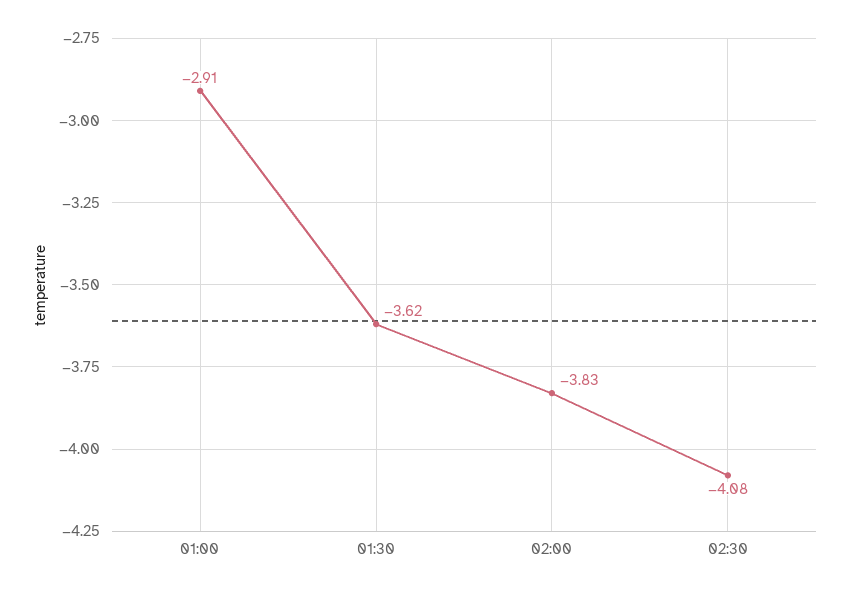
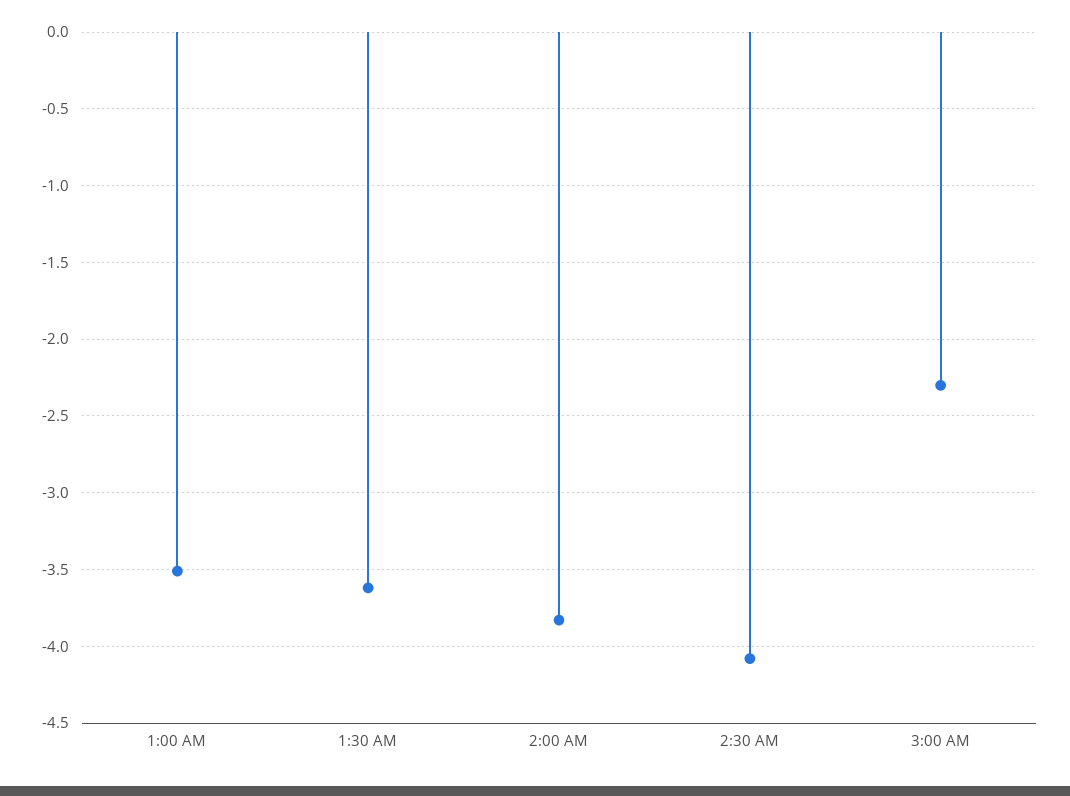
01:00: -2.91 -> -3.5
3:00 AM: none -> -2.3

